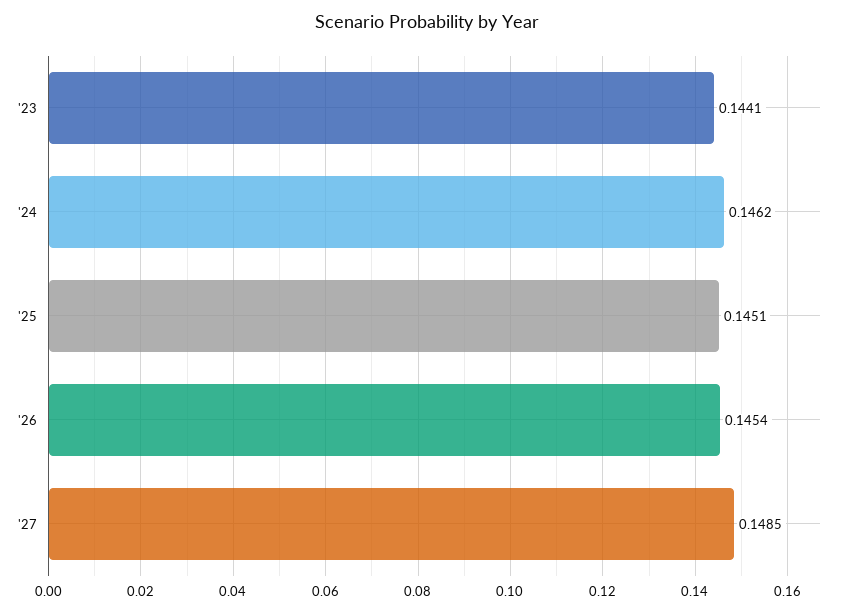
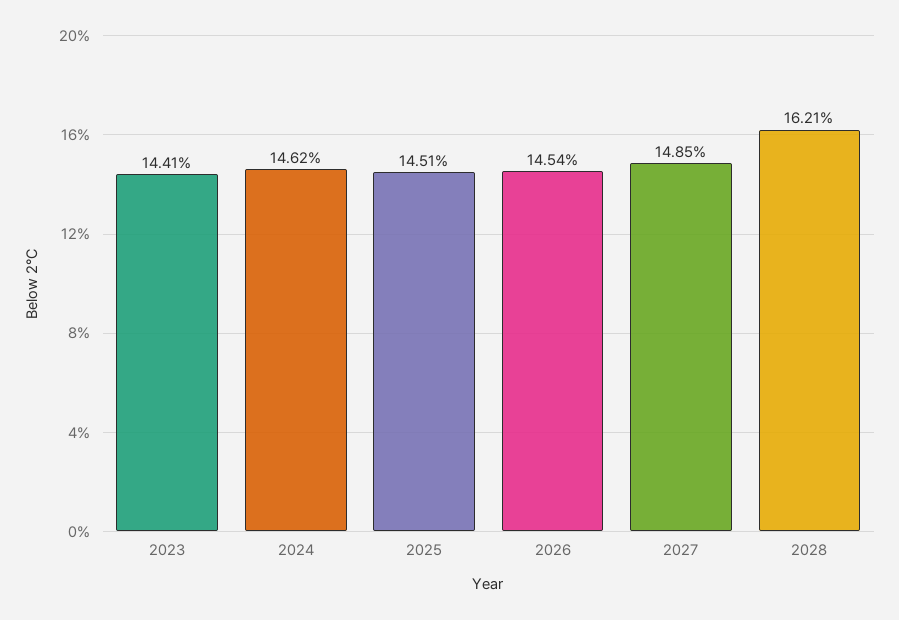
2028: none -> 0.1621

